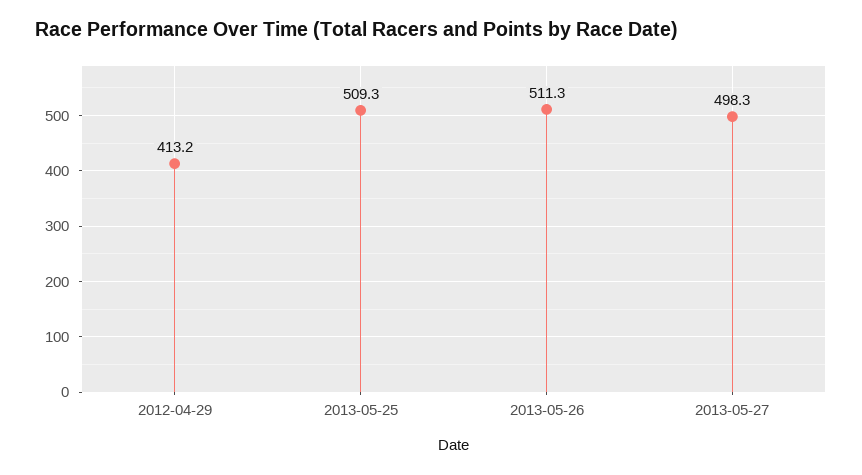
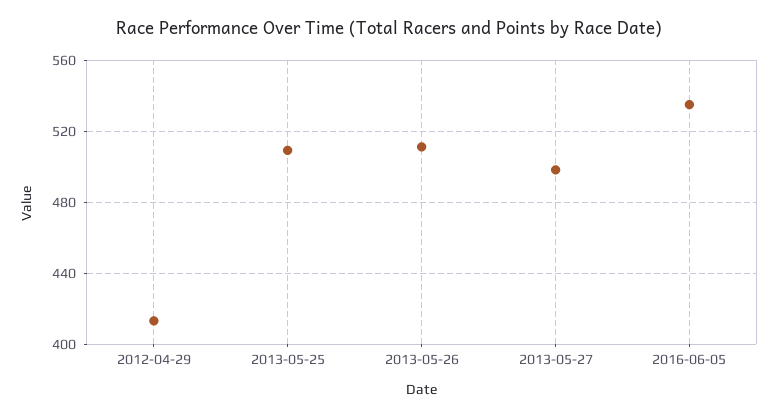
2016-06-05: none -> 535

